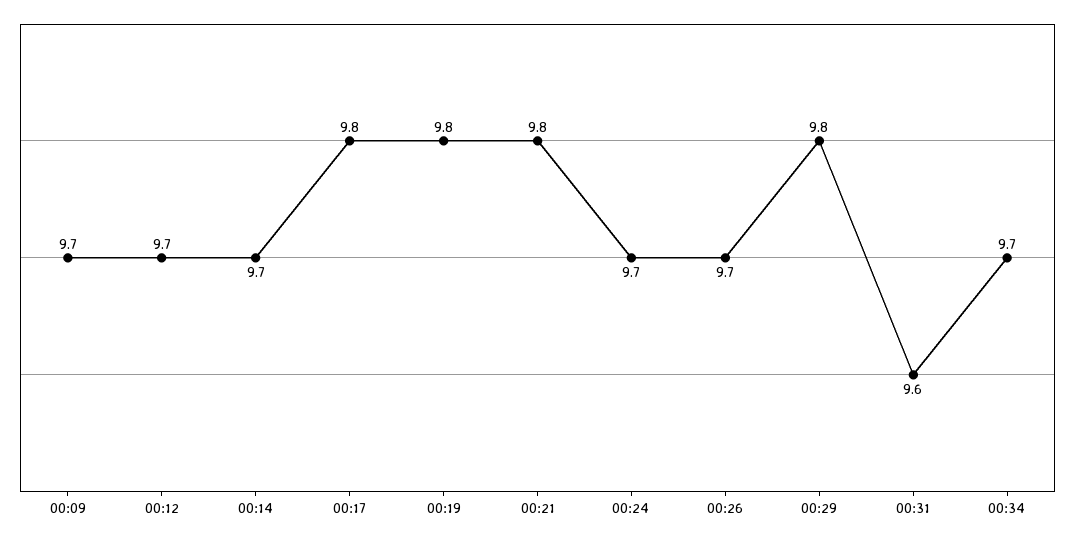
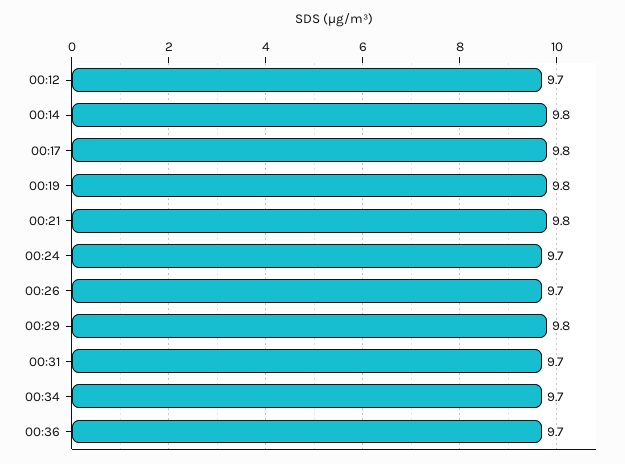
00:09: 9.7 -> none
00:14: 9.7 -> 9.8
00:31: 9.6 -> 9.7
00:36: none -> 9.7

